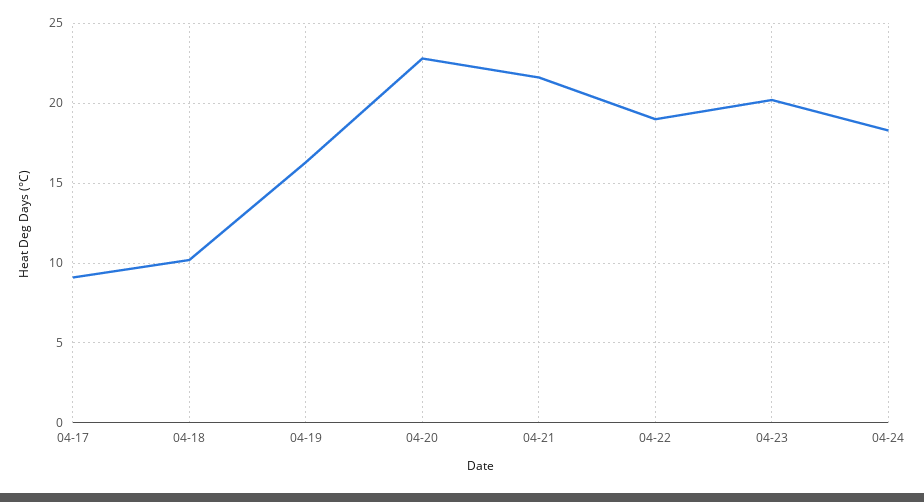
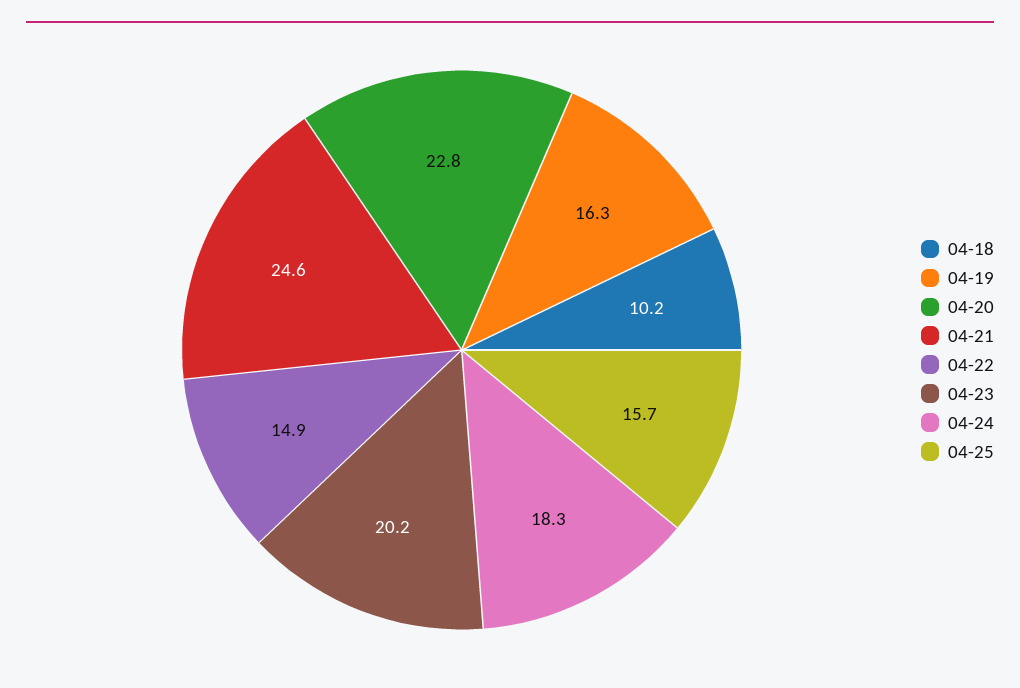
04-17: 9 -> none
04-21: 21.5 -> 24.6
04-22: 19 -> 14.9
04-25: none -> 15.7

